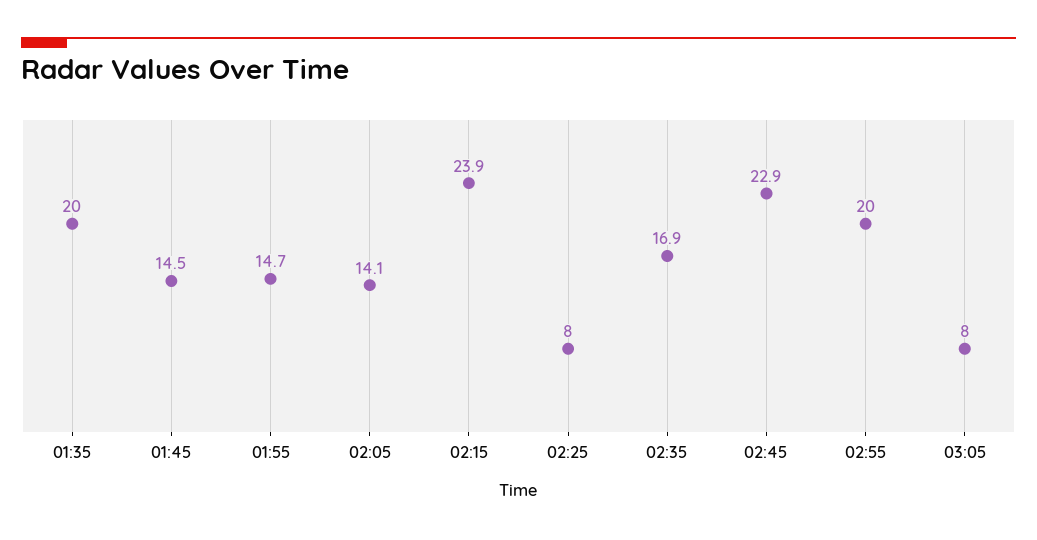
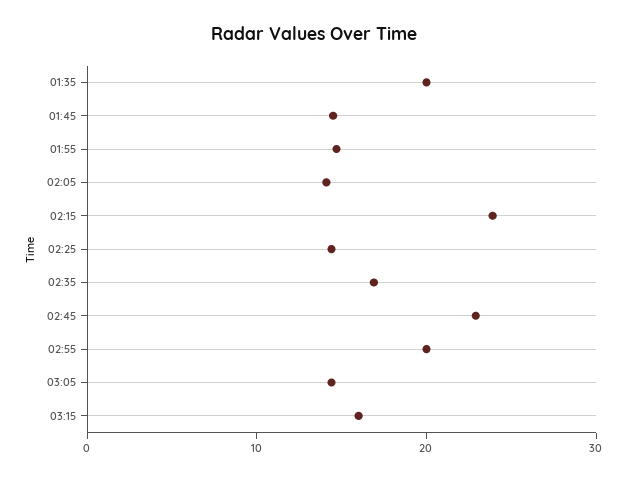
02:25: 8 -> 14
03:05: 8 -> 14
03:15: none -> 16

